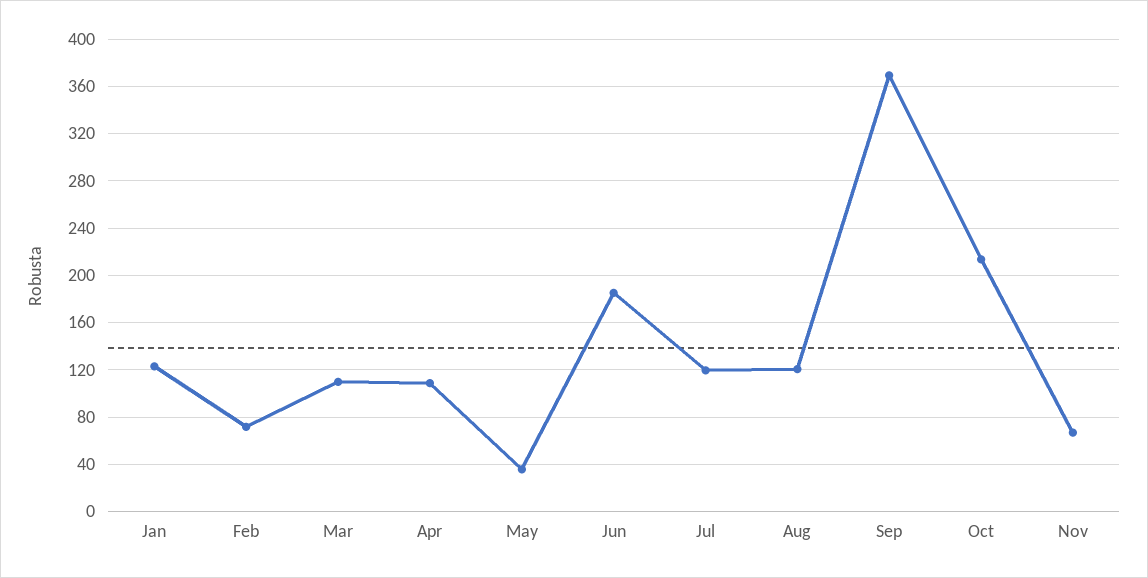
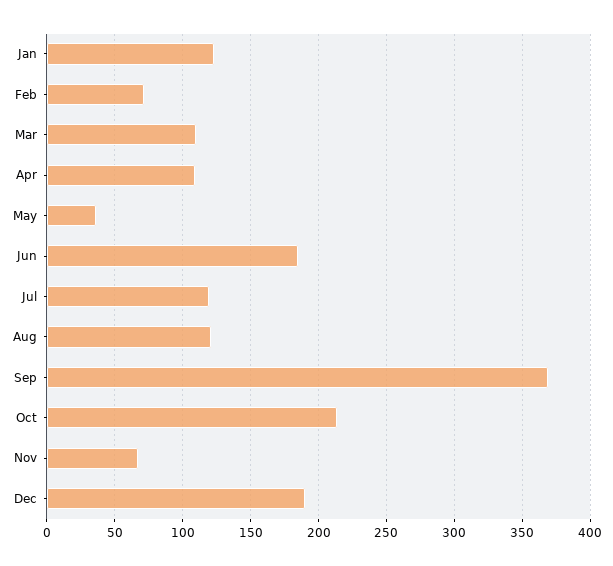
Dec: none -> 190

